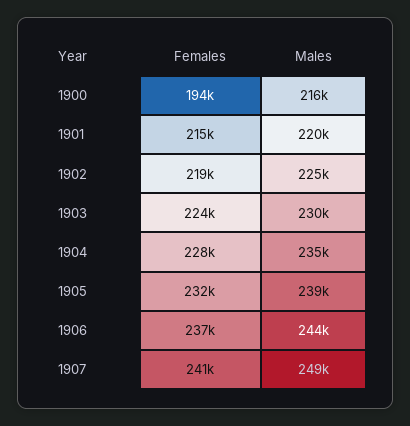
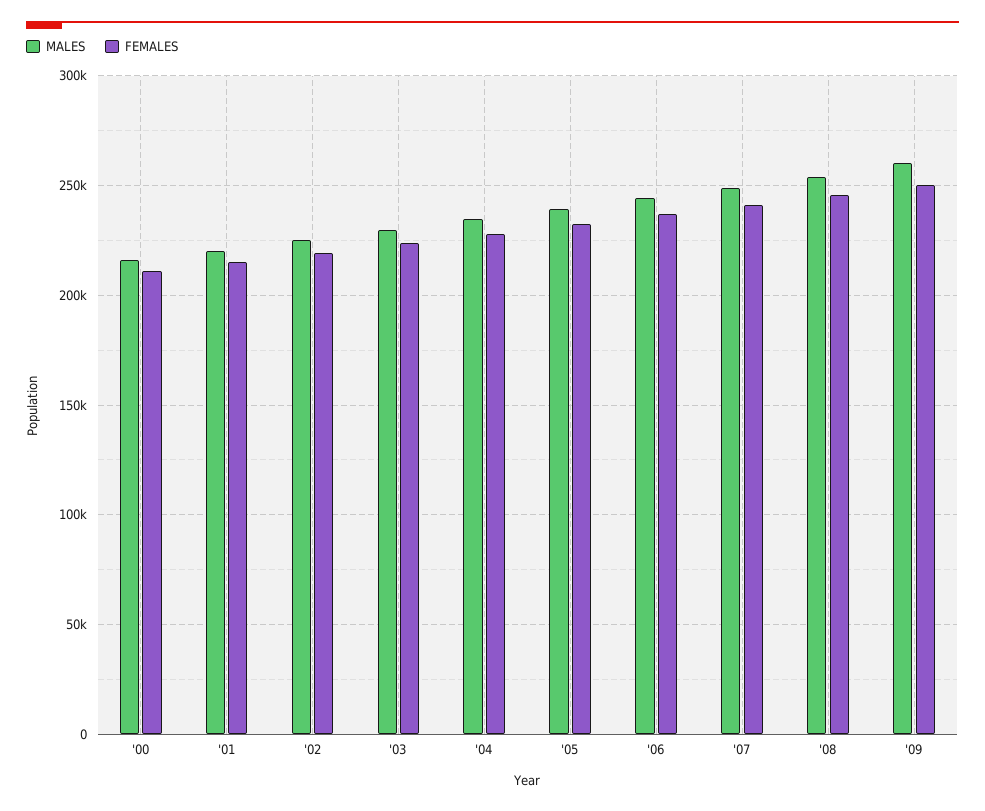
Females, 1900: 194000 -> 210000
Males, '08: none -> 255000
Females, '08: none -> 245000
Males, '09: none -> 260000
Females, '09: none -> 250000

